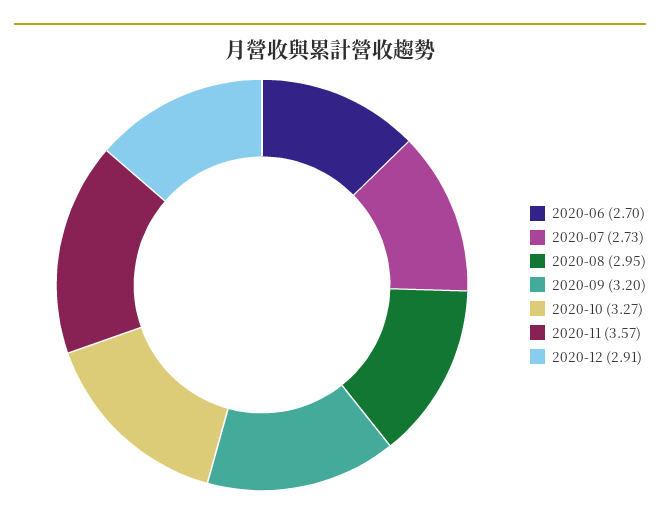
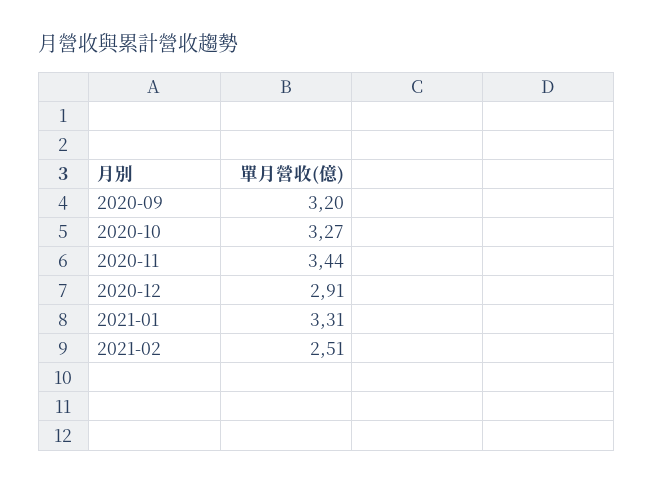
2020-06: 2.7 -> none
2020-07: 2.73 -> none
2020-08: 2.95 -> none
2020-11: 3.57 -> 3.44
2021-01: none -> 3.31
2021-02: none -> 2.51

